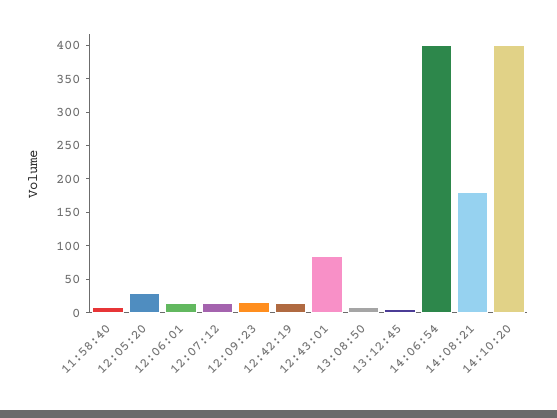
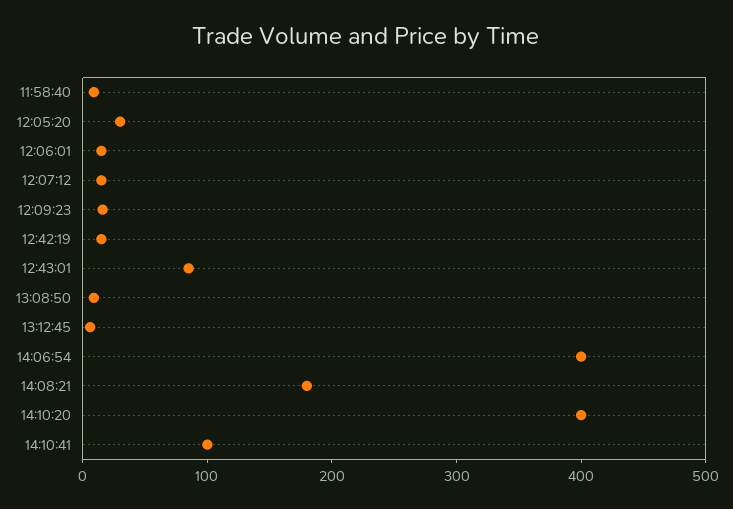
14:10:41: none -> 100

